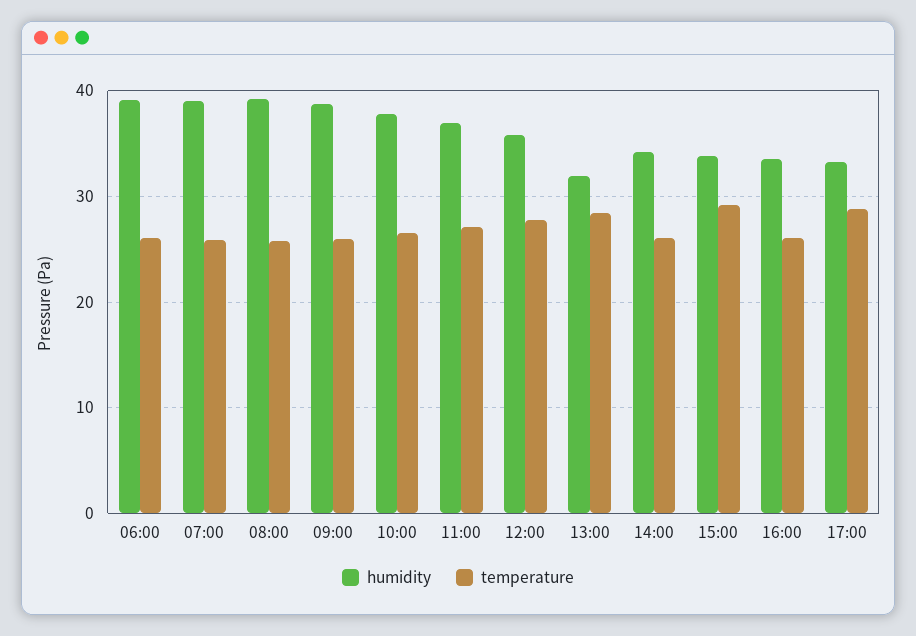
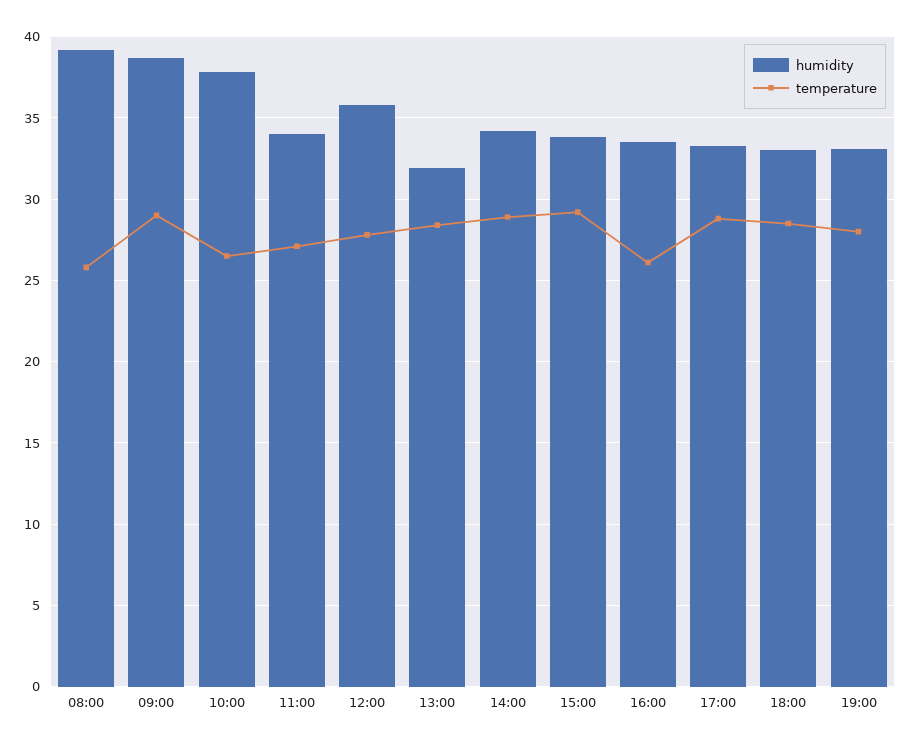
humidity, 06:00: 39 -> none
temperature, 06:00: 26 -> none
humidity, 07:00: 39 -> none
temperature, 07:00: 26 -> none
temperature, 09:00: 26 -> 29
humidity, 11:00: 37 -> 34
temperature, 14:00: 26 -> 29
humidity, 18:00: none -> 33
temperature, 18:00: none -> 28.5
humidity, 19:00: none -> 33
temperature, 19:00: none -> 28

